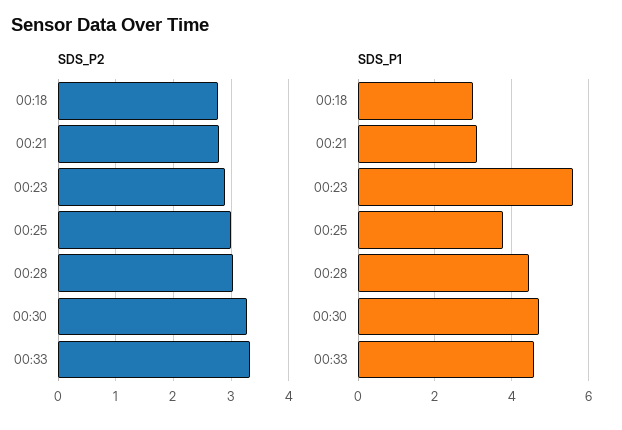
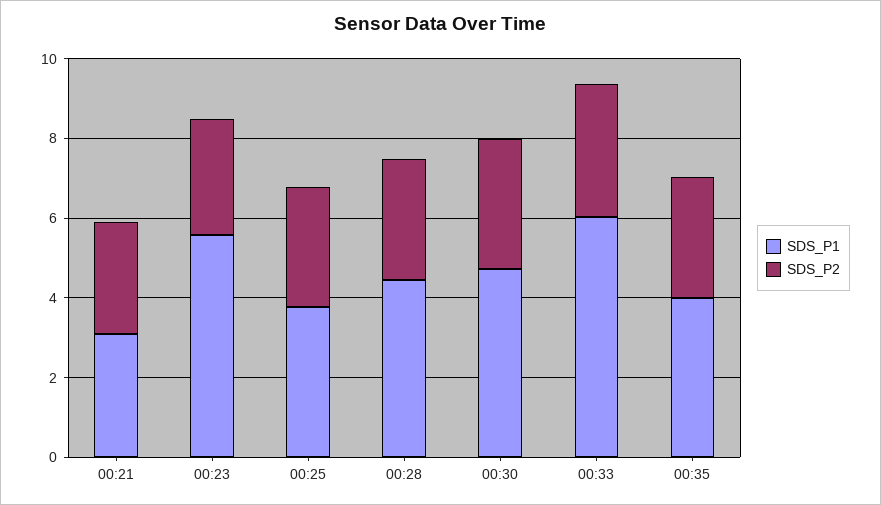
SDS_P2, 00:18: 2.8 -> none
SDS_P1, 00:18: 3 -> none
SDS_P1, 00:33: 4.6 -> 6
SDS_P1, 00:35: none -> 4
SDS_P2, 00:35: none -> 3

